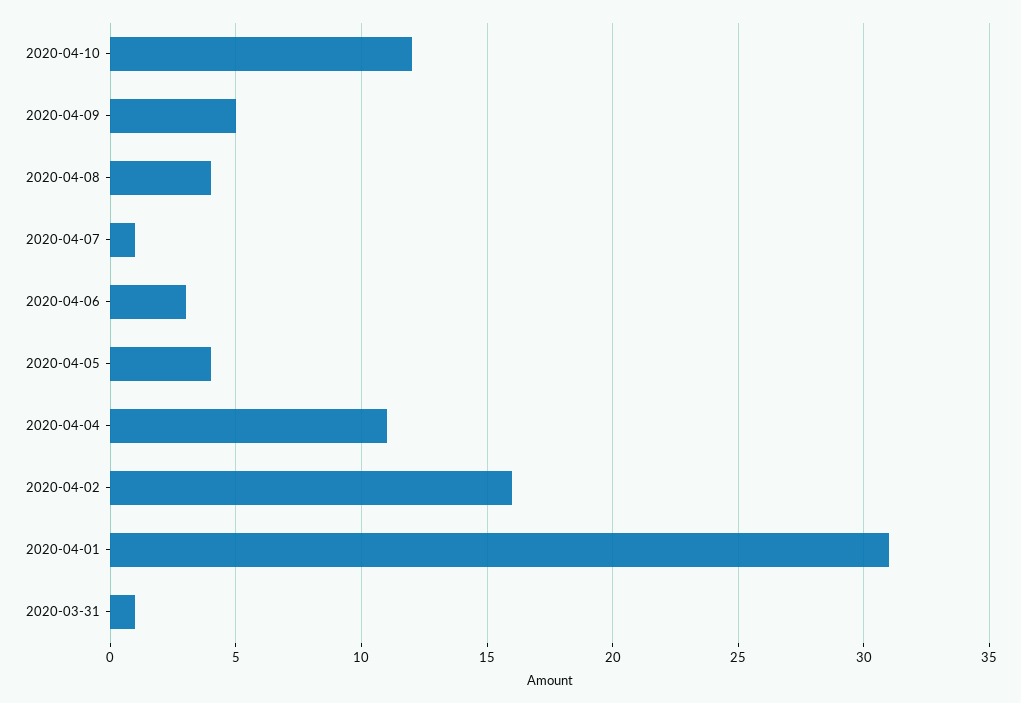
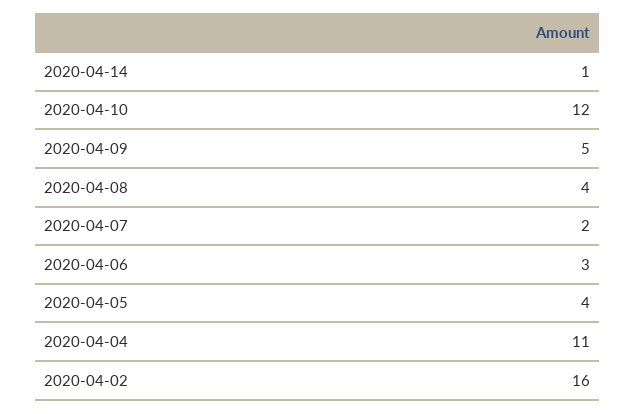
2020-04-07: 1 -> 2
2020-04-01: 31 -> none
2020-03-31: 1 -> none
2020-04-14: none -> 1

